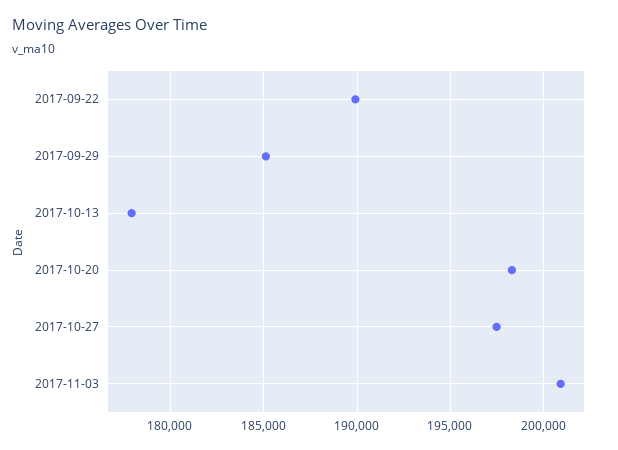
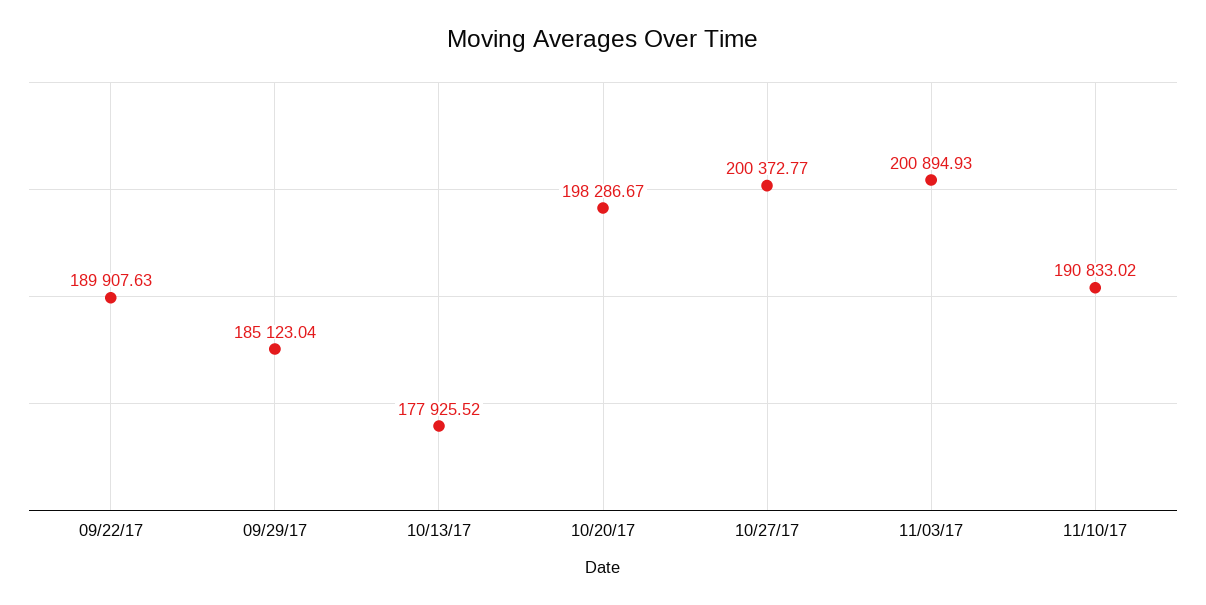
2017-10-27: 197500 -> 200372.77
11/10/17: none -> 190833.02

